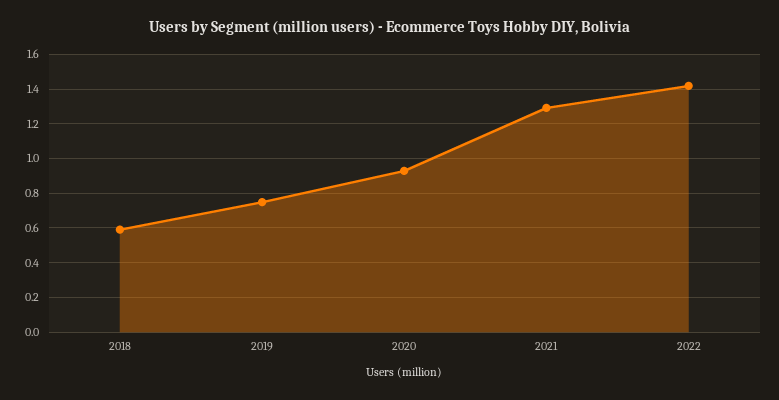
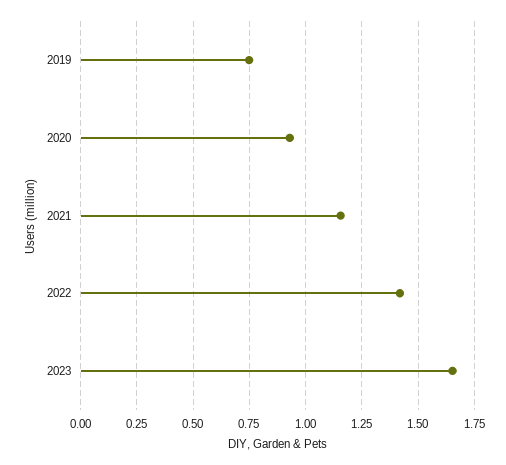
2018: 0.6 -> none
2021: 1.3 -> 1.15
2023: none -> 1.65

